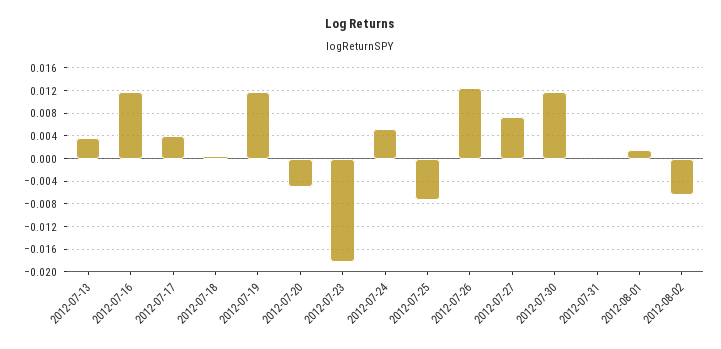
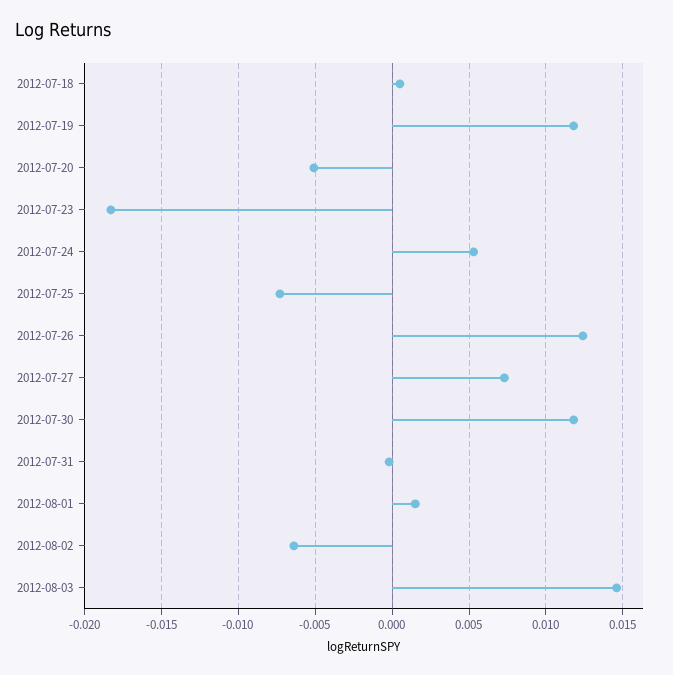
2012-07-13: 0.004 -> none
2012-07-16: 0.012 -> none
2012-07-17: 0.004 -> none
2012-08-03: none -> 0.0145

